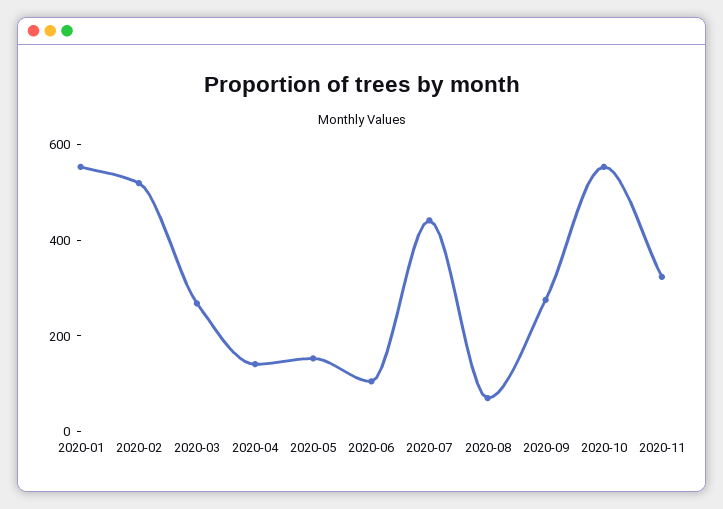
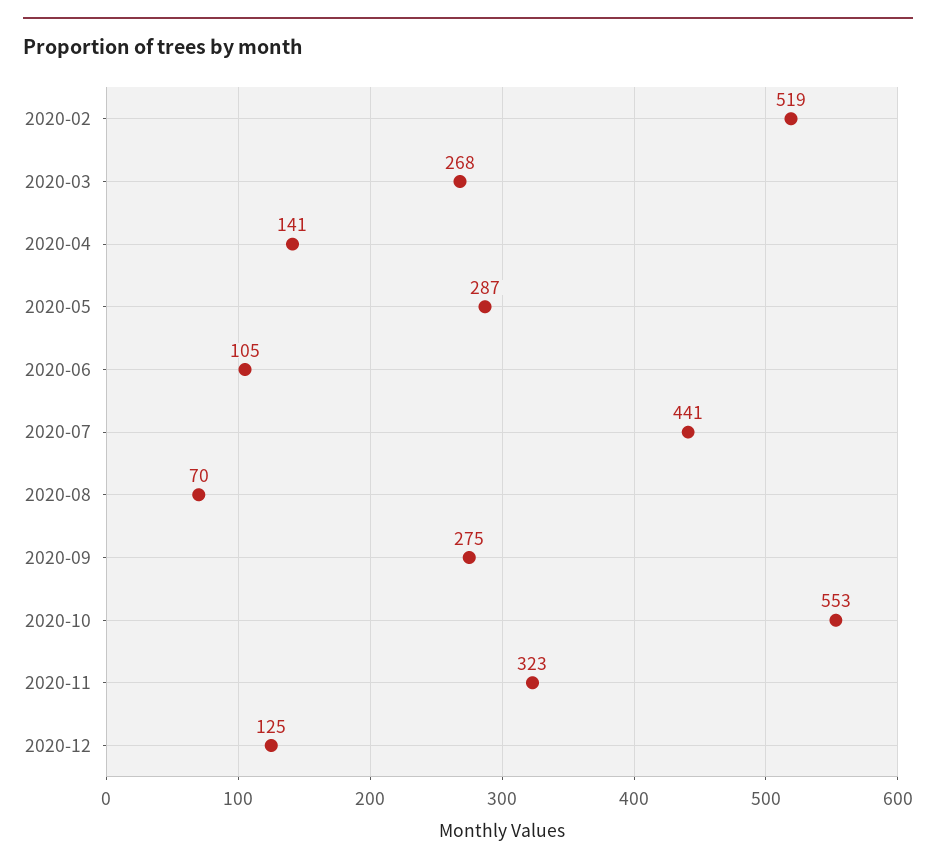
2020-01: 550 -> none
2020-05: 150 -> 287
2020-12: none -> 125

